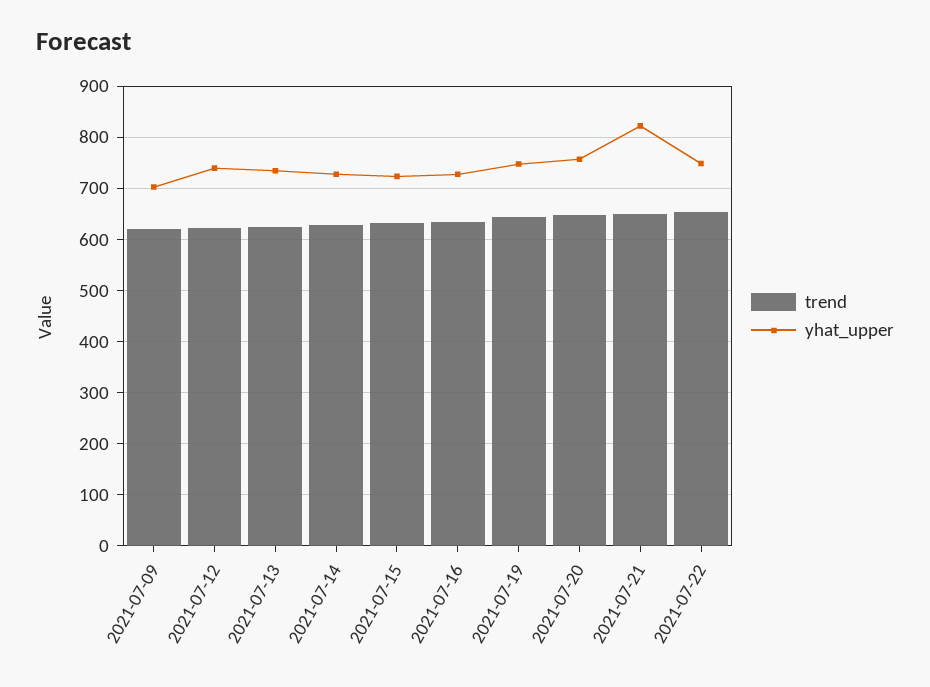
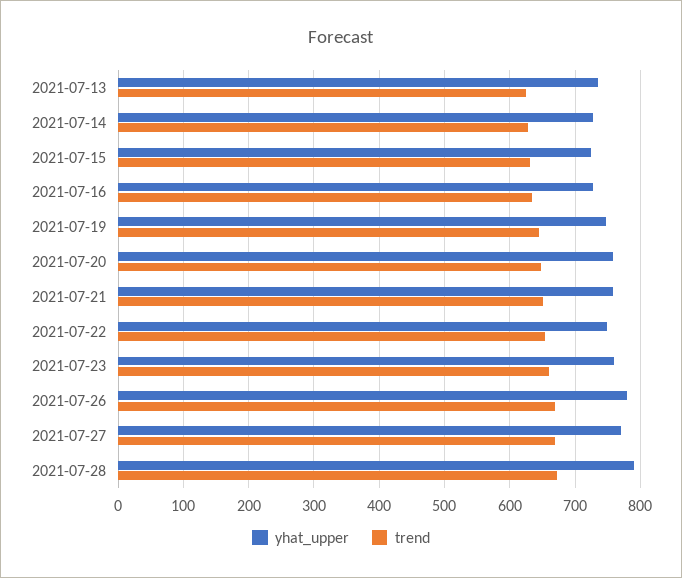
trend, 2021-07-09: 620 -> none
yhat_upper, 2021-07-09: 700 -> none
trend, 2021-07-12: 620 -> none
yhat_upper, 2021-07-12: 740 -> none
yhat_upper, 2021-07-21: 820 -> 760
yhat_upper, 2021-07-23: none -> 760
trend, 2021-07-23: none -> 660
yhat_upper, 2021-07-26: none -> 780
trend, 2021-07-26: none -> 670
yhat_upper, 2021-07-27: none -> 770
trend, 2021-07-27: none -> 670
yhat_upper, 2021-07-28: none -> 790
trend, 2021-07-28: none -> 670

